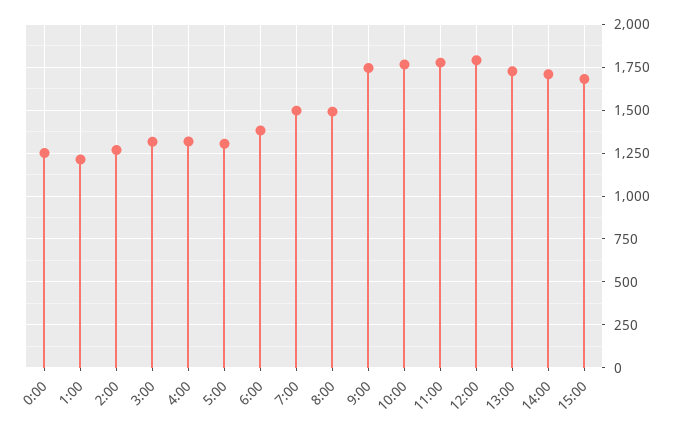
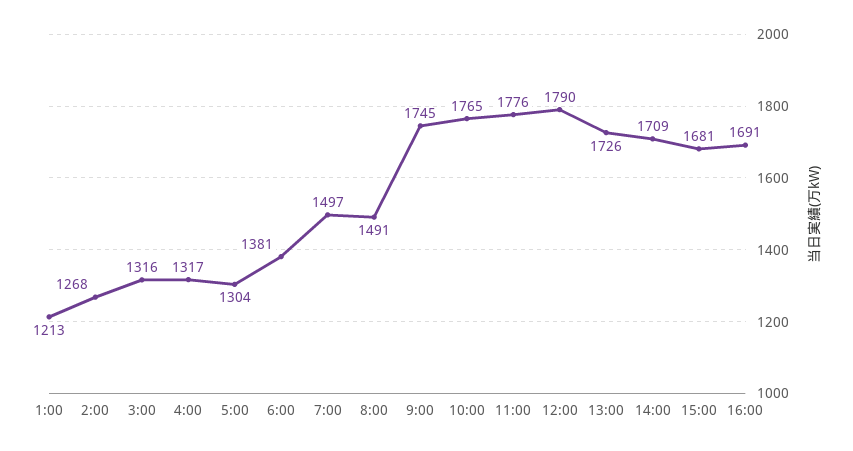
0:00: 1250 -> none
16:00: none -> 1691

